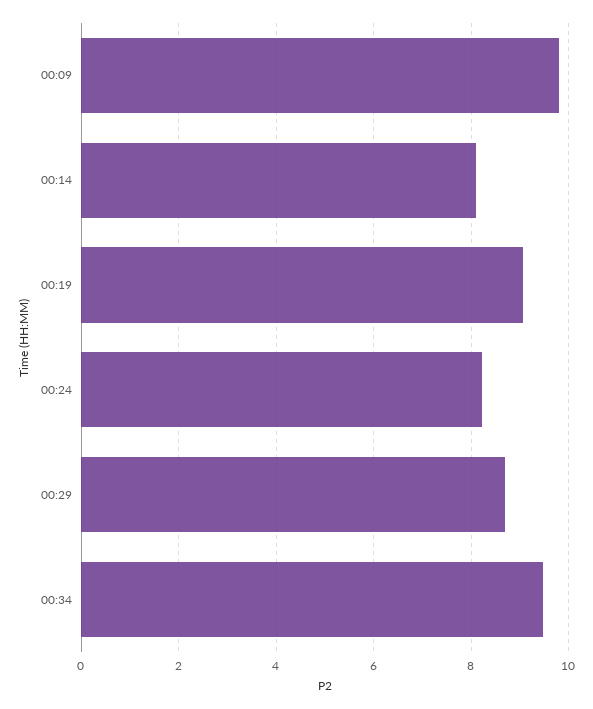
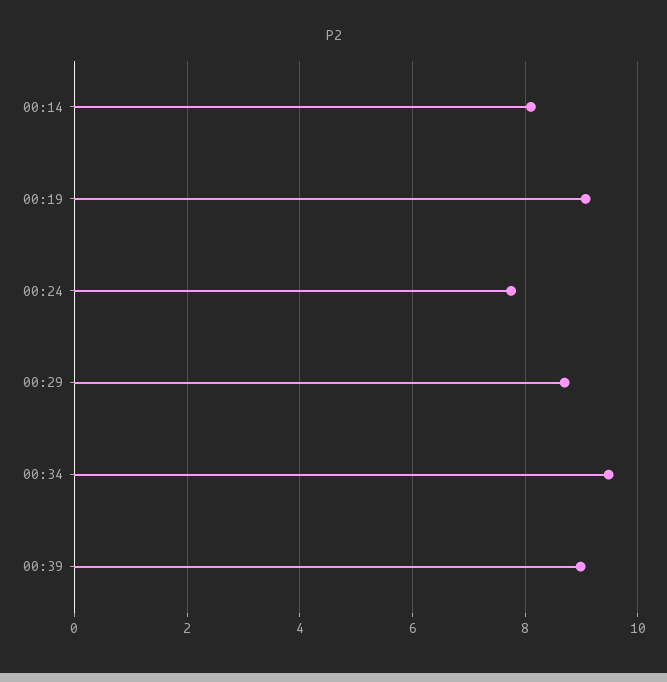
00:09: 9.8 -> none
00:24: 8.2 -> 7.8
00:39: none -> 9

